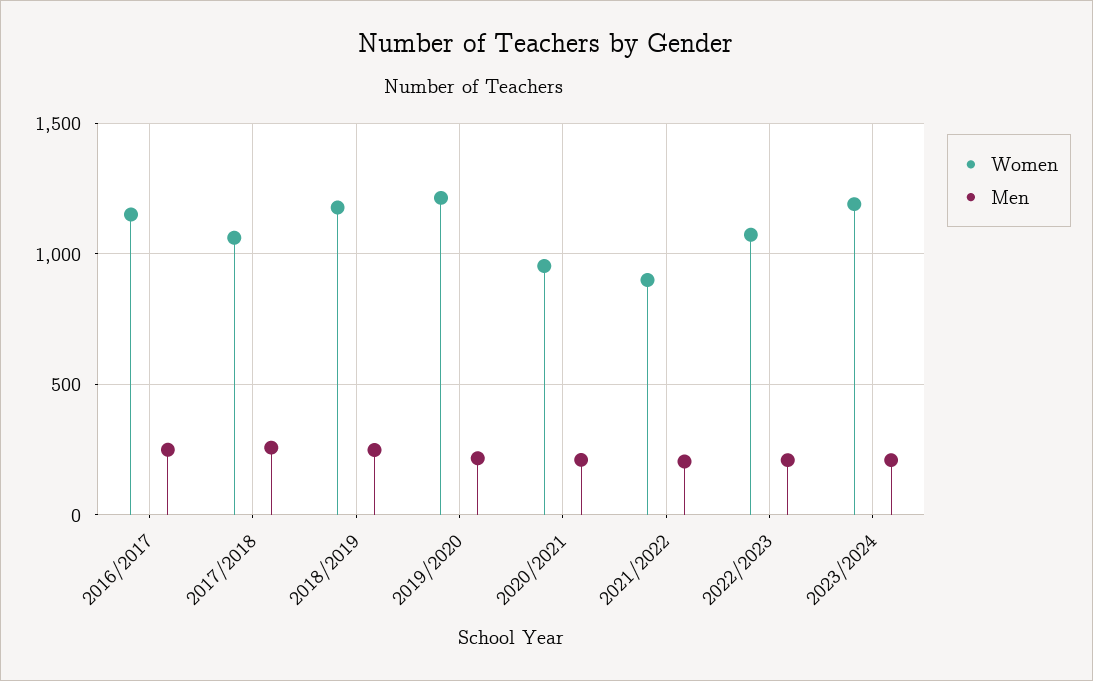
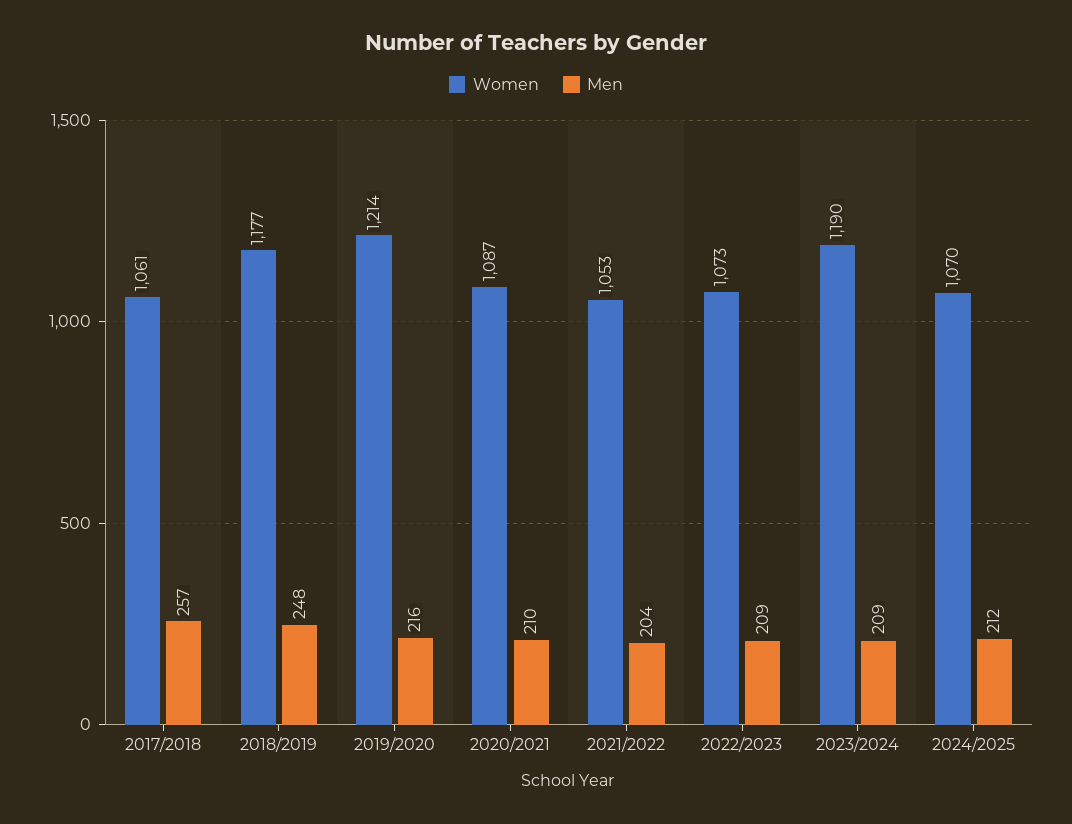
Women, 2016/2017: 1150 -> none
Men, 2016/2017: 250 -> none
Women, 2020/2021: 950 -> 1087
Women, 2021/2022: 900 -> 1053
Women, 2024/2025: none -> 1070
Men, 2024/2025: none -> 212

